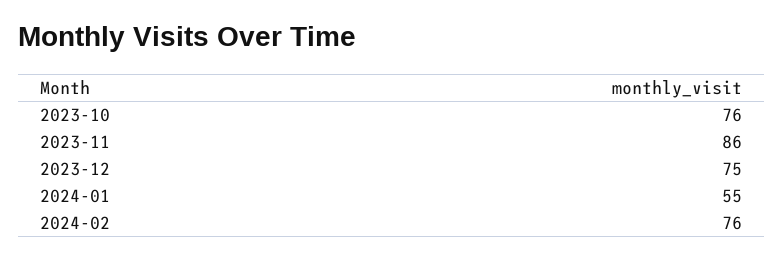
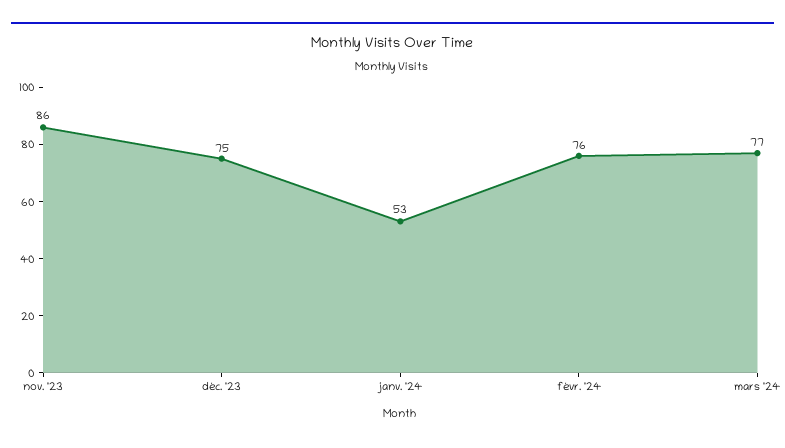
2023-10: 76 -> none
2024-01: 55 -> 53
mars '24: none -> 77

